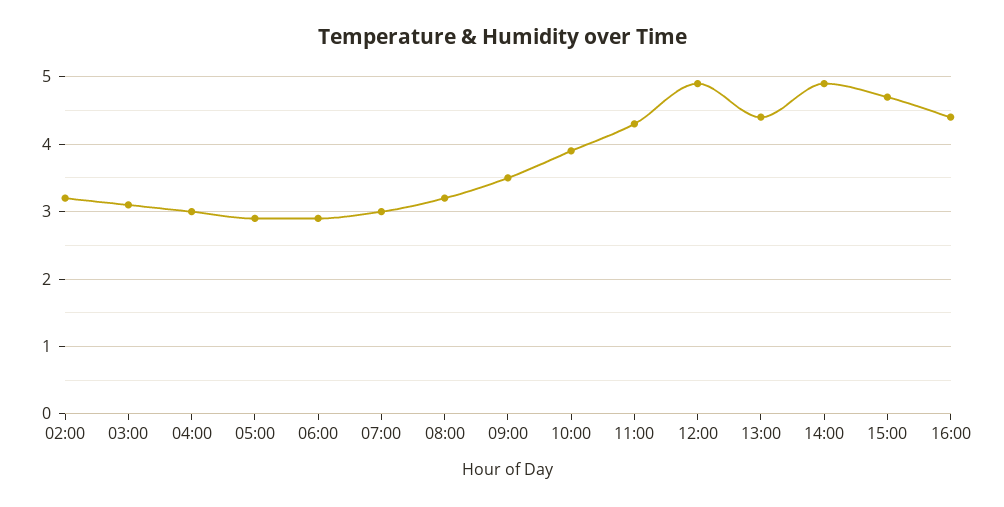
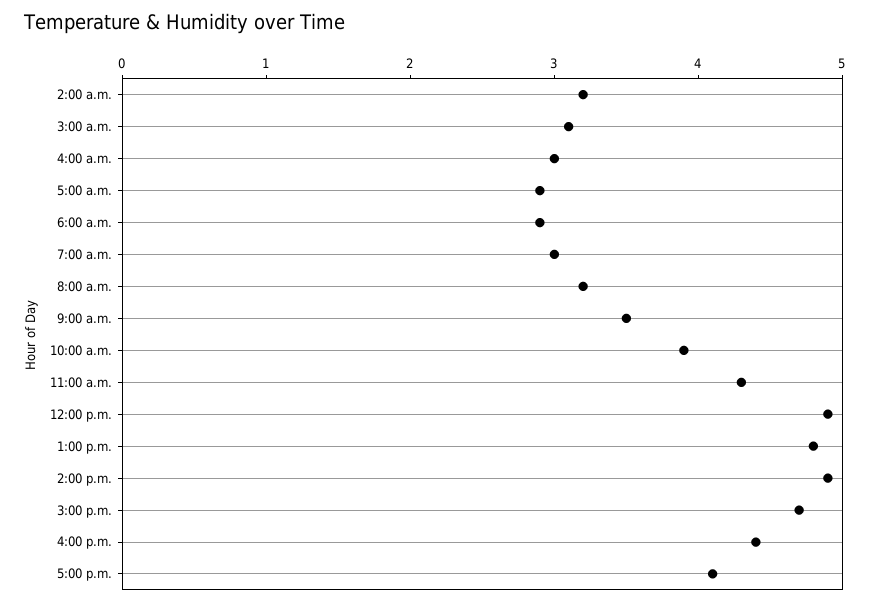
13:00: 4.4 -> 4.8
5:00 p.m.: none -> 4.1

